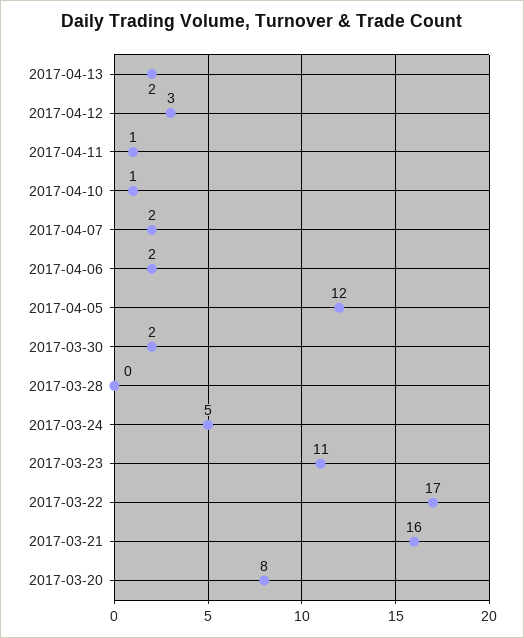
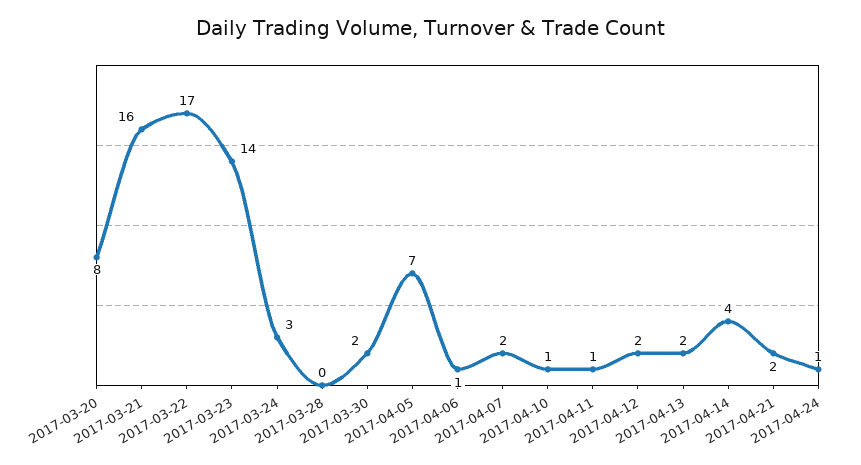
2017-04-12: 3 -> 2
2017-04-06: 2 -> 1
2017-04-05: 12 -> 7
2017-03-24: 5 -> 3
2017-03-23: 11 -> 14
2017-04-14: none -> 4
2017-04-21: none -> 2
2017-04-24: none -> 1

